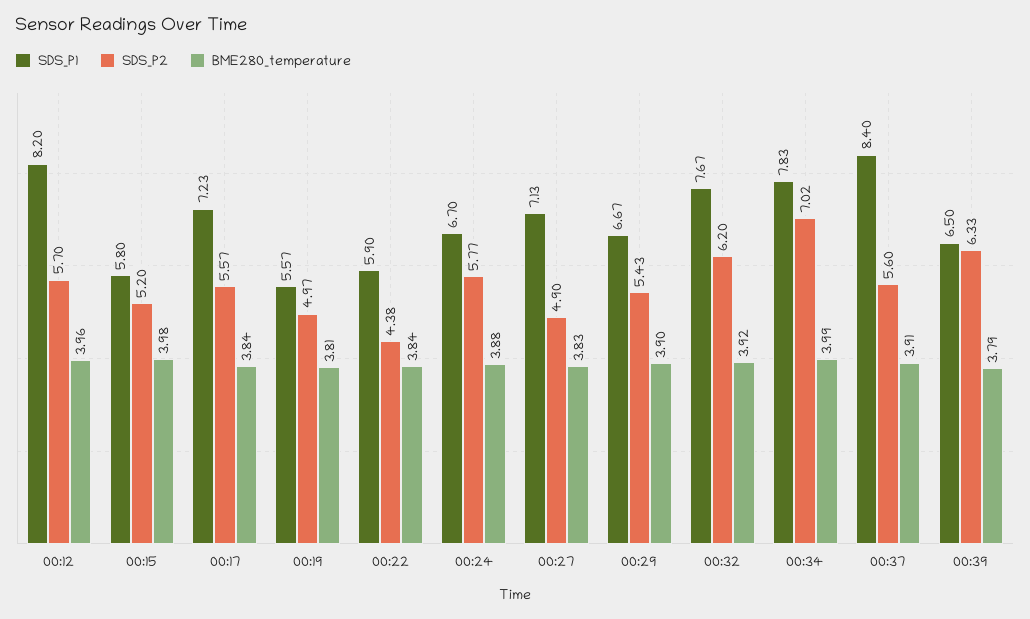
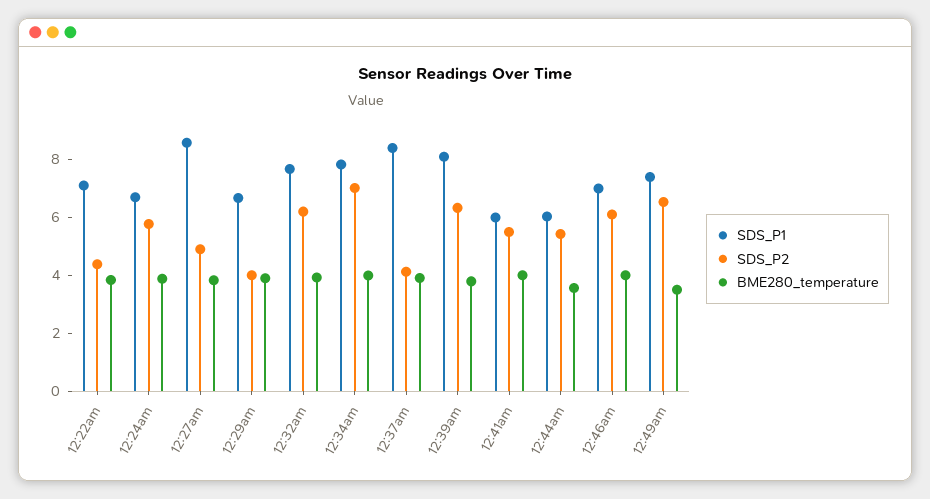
SDS_P1, 00:12: 8.2 -> none
SDS_P2, 00:12: 5.7 -> none
BME280_temperature, 00:12: 3.96 -> none
SDS_P1, 00:15: 5.8 -> none
SDS_P2, 00:15: 5.2 -> none
BME280_temperature, 00:15: 3.98 -> none
SDS_P1, 00:17: 7.23 -> none
SDS_P2, 00:17: 5.57 -> none
BME280_temperature, 00:17: 3.84 -> none
SDS_P1, 00:19: 5.57 -> none
SDS_P2, 00:19: 4.97 -> none
BME280_temperature, 00:19: 3.81 -> none
SDS_P1, 00:22: 5.9 -> 7
SDS_P1, 00:27: 7.13 -> 8.5
SDS_P2, 00:29: 5.43 -> 4
SDS_P2, 00:37: 5.6 -> 4
SDS_P1, 00:39: 6.5 -> 8
SDS_P1, 12:41am: none -> 6
SDS_P2, 12:41am: none -> 5.5
BME280_temperature, 12:41am: none -> 4
SDS_P1, 12:44am: none -> 6
SDS_P2, 12:44am: none -> 5.5
BME280_temperature, 12:44am: none -> 3.5
SDS_P1, 12:46am: none -> 7
SDS_P2, 12:46am: none -> 6
BME280_temperature, 12:46am: none -> 4
SDS_P1, 12:49am: none -> 7.5
SDS_P2, 12:49am: none -> 6.5
BME280_temperature, 12:49am: none -> 3.5

